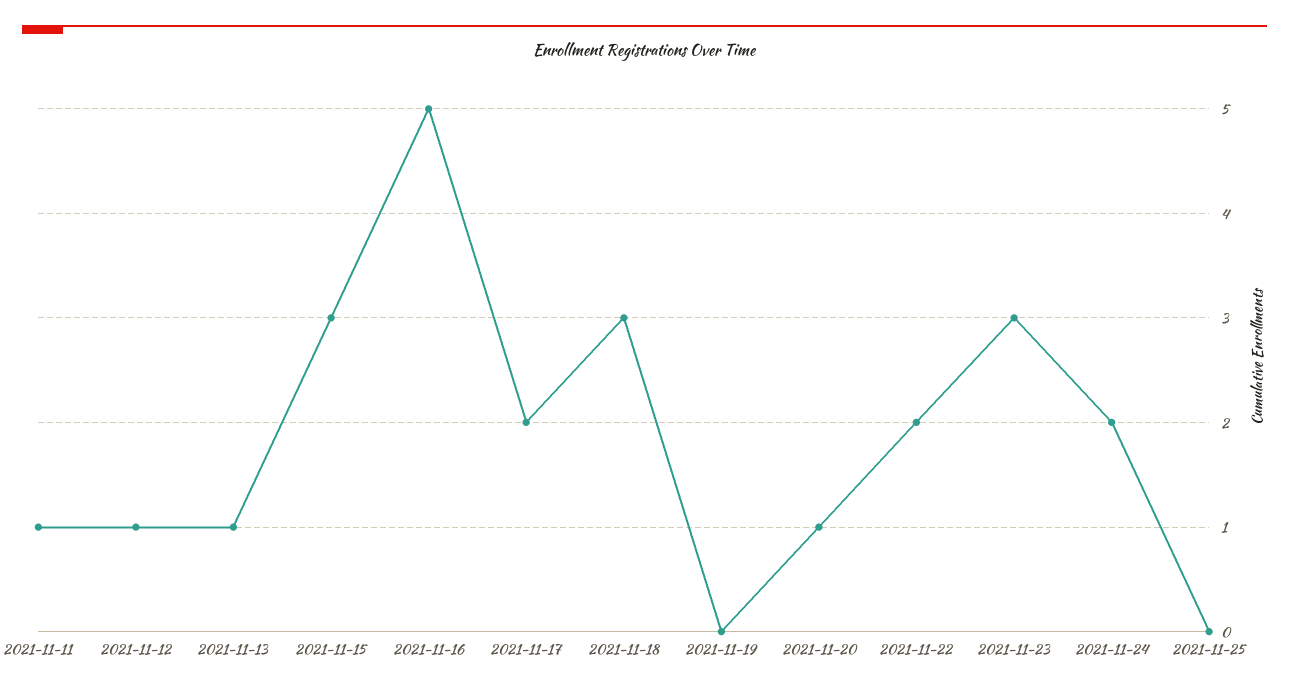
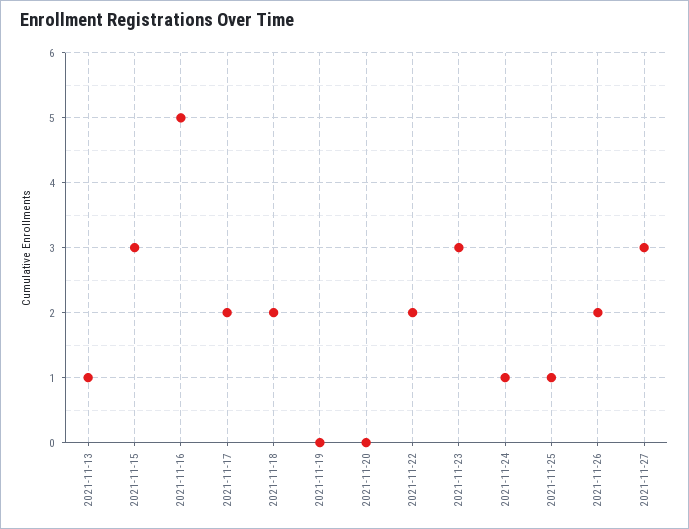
2021-11-11: 1 -> none
2021-11-12: 1 -> none
2021-11-18: 3 -> 2
2021-11-20: 1 -> 0
2021-11-24: 2 -> 1
2021-11-25: 0 -> 1
2021-11-26: none -> 2
2021-11-27: none -> 3

